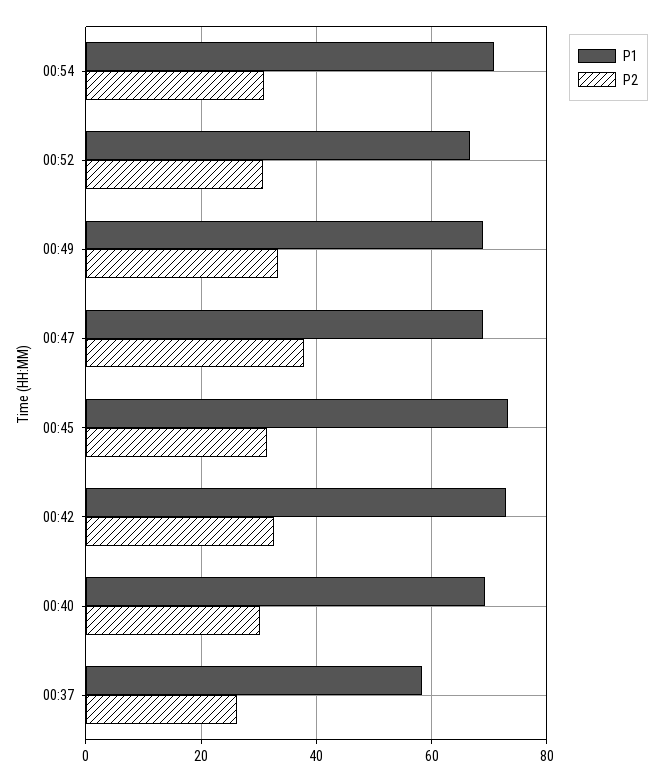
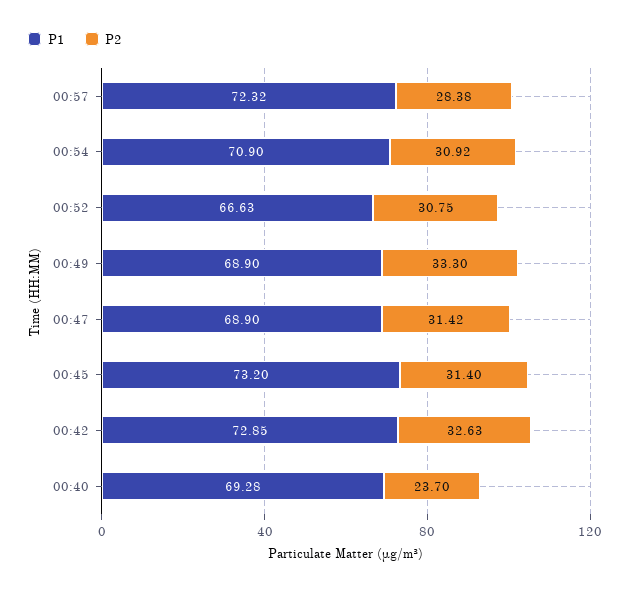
P2, 00:47: 38 -> 31.42
P2, 00:40: 30 -> 23.7
P1, 00:37: 58 -> none
P2, 00:37: 26 -> none
P1, 00:57: none -> 72.32
P2, 00:57: none -> 28.38

